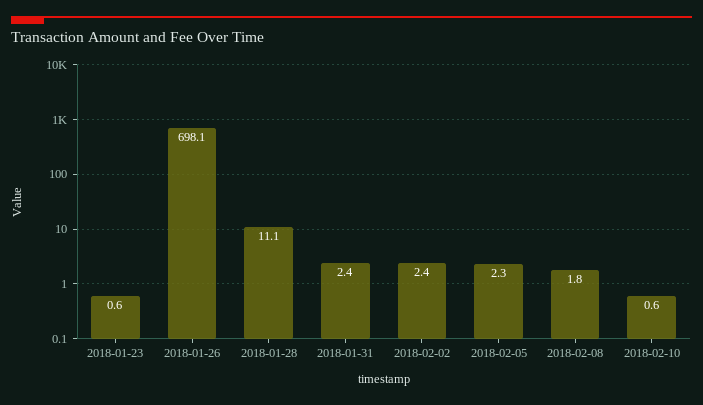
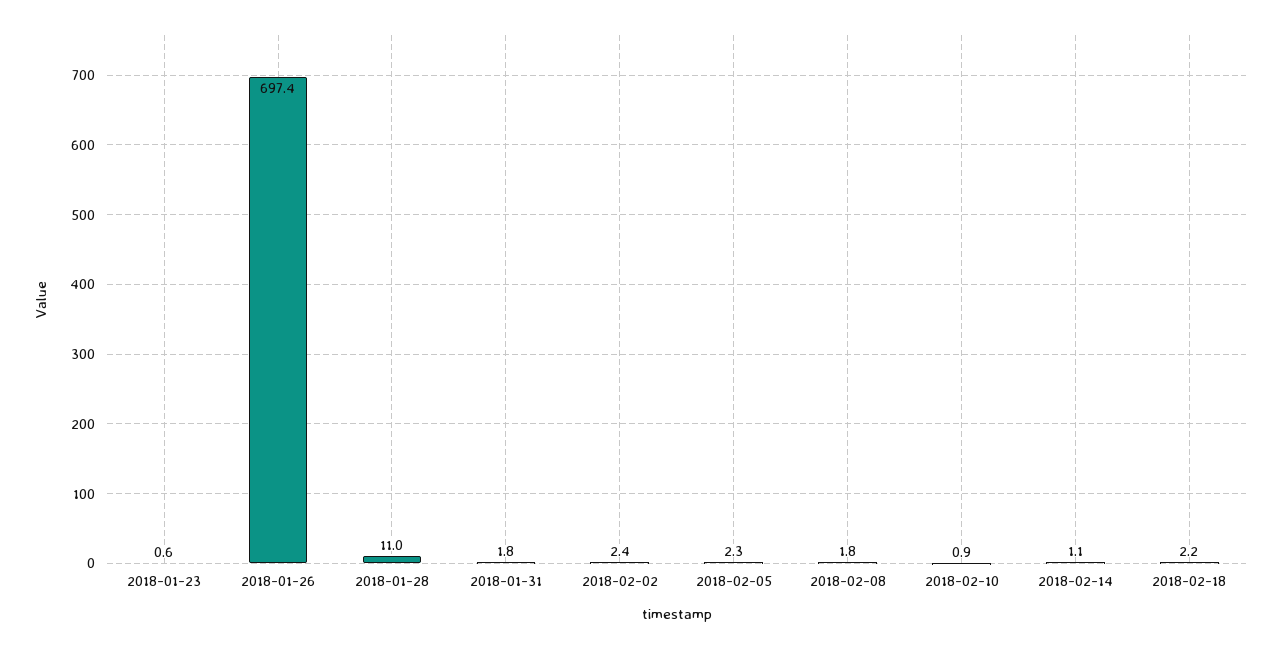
2018-01-26: 698.1 -> 697.4
2018-01-28: 11.1 -> 11
2018-01-31: 2.4 -> 1.8
2018-02-10: 0.6 -> 0.9
2018-02-14: none -> 1.1
2018-02-18: none -> 2.2

